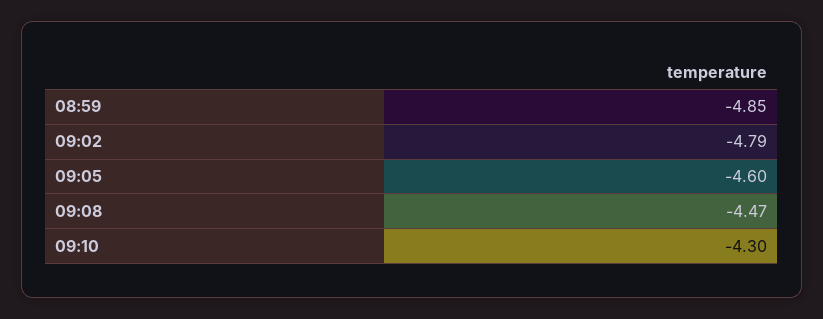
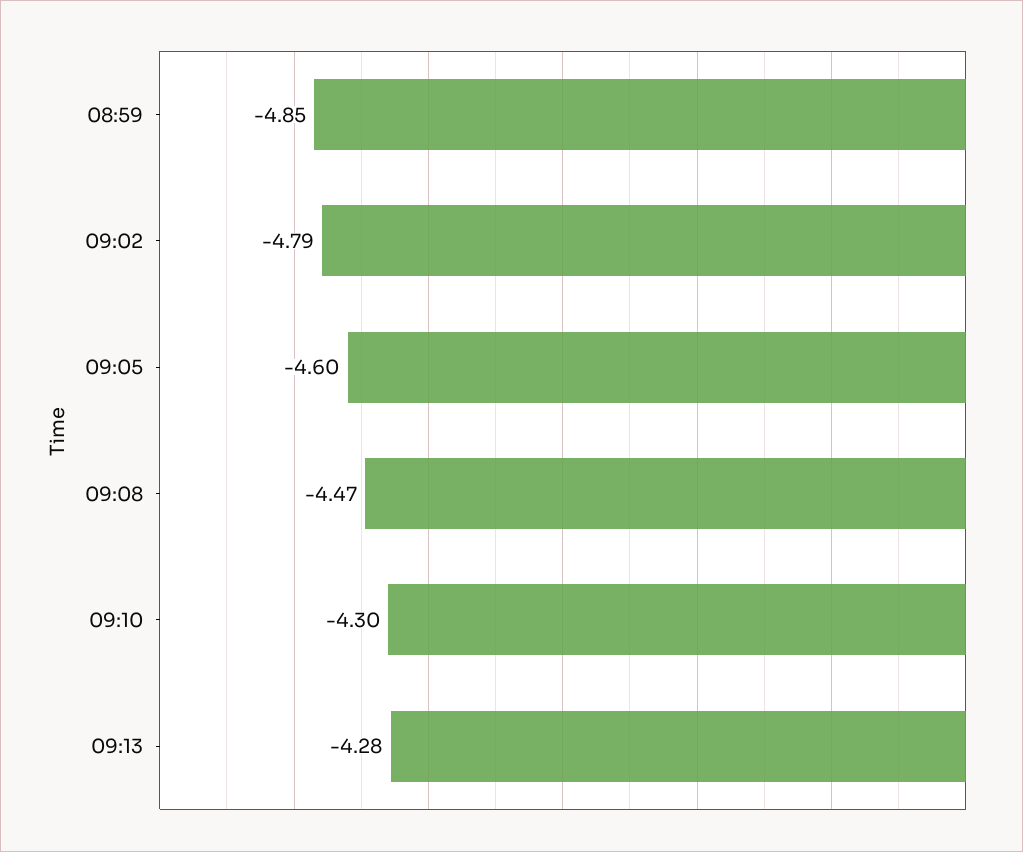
09:13: none -> -4.28

